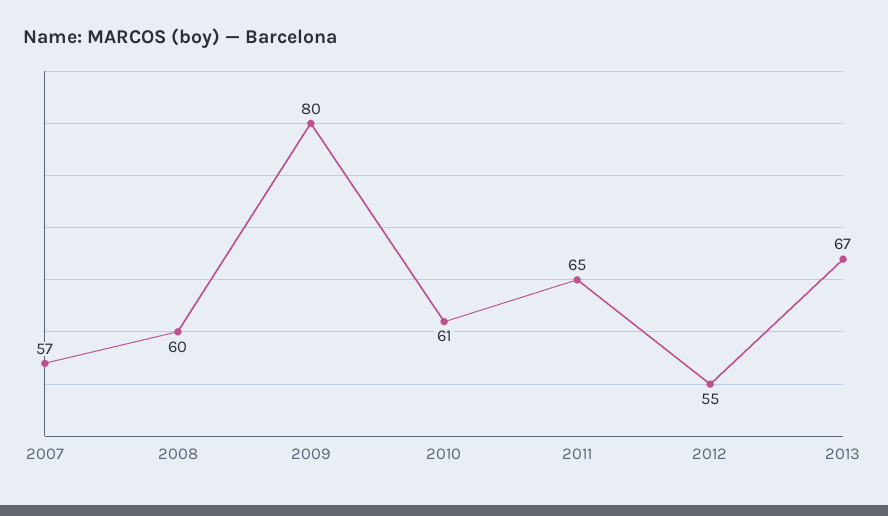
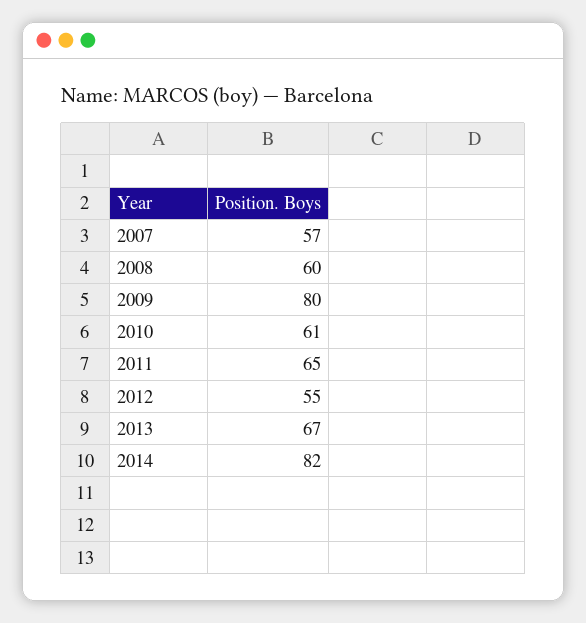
2014: none -> 82

